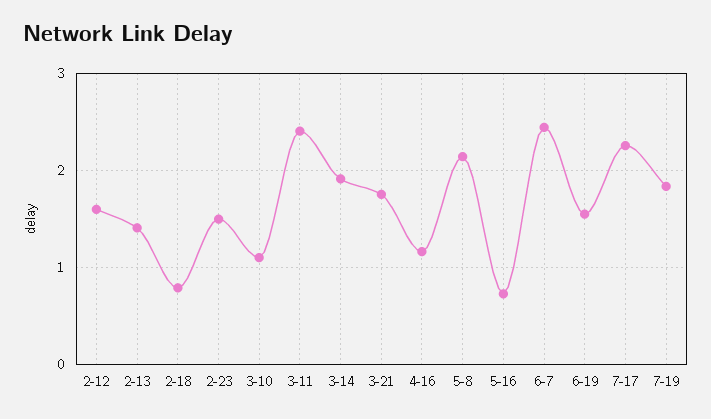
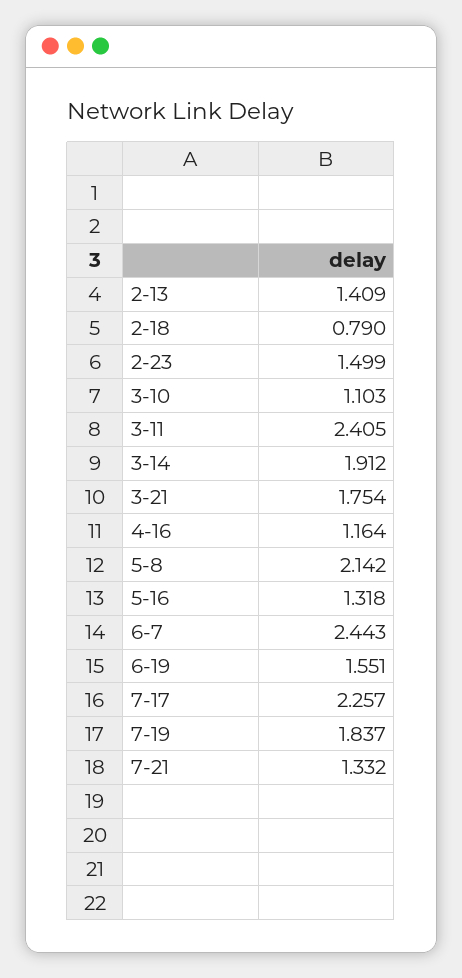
2-12: 1.6 -> none
5-16: 0.7 -> 1.318
7-21: none -> 1.332

